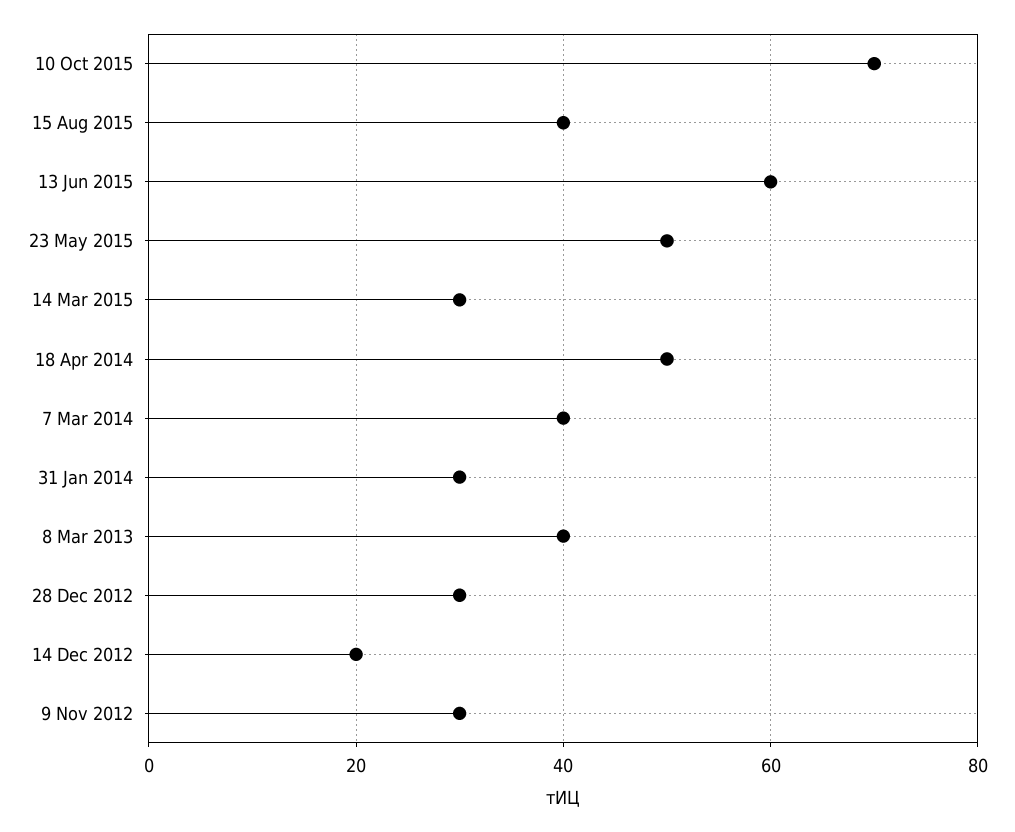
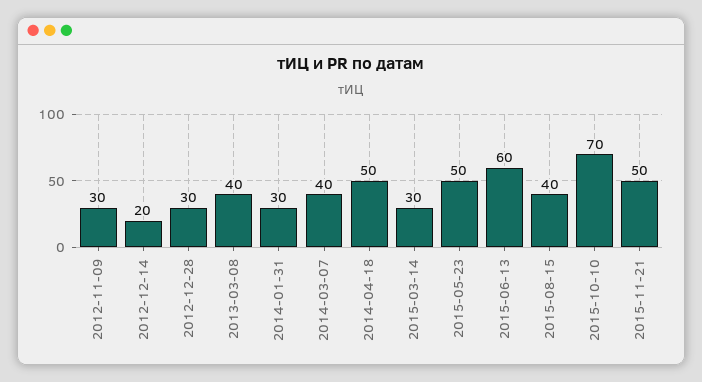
2015-11-21: none -> 50

